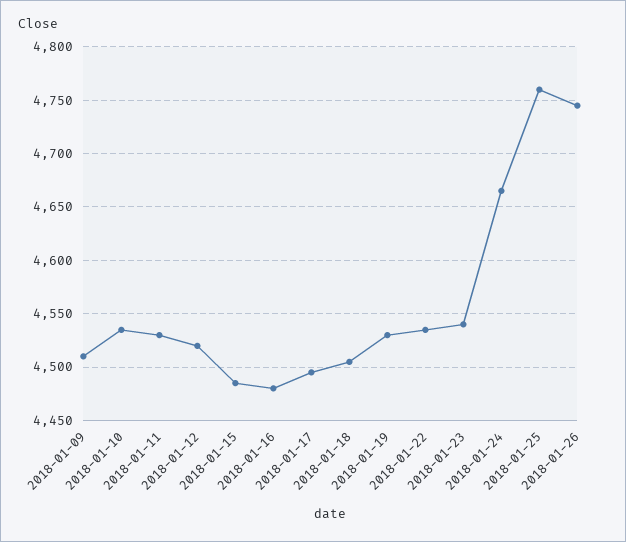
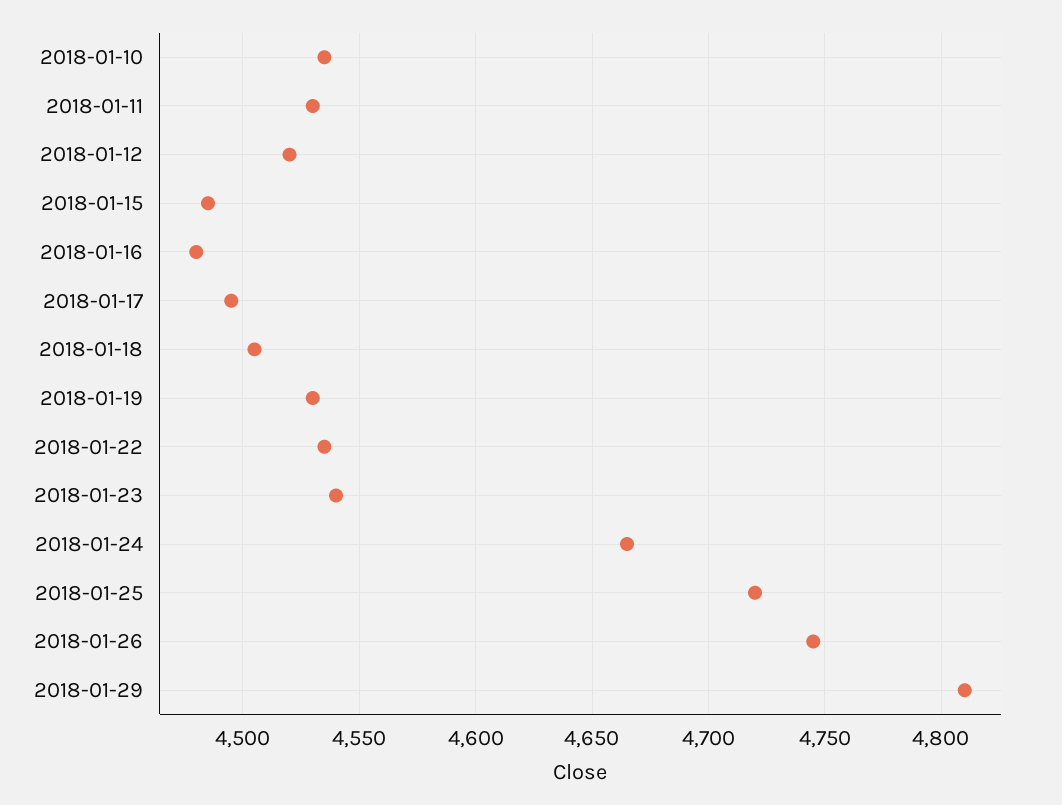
2018-01-09: 4510 -> none
2018-01-25: 4760 -> 4720
2018-01-29: none -> 4810

